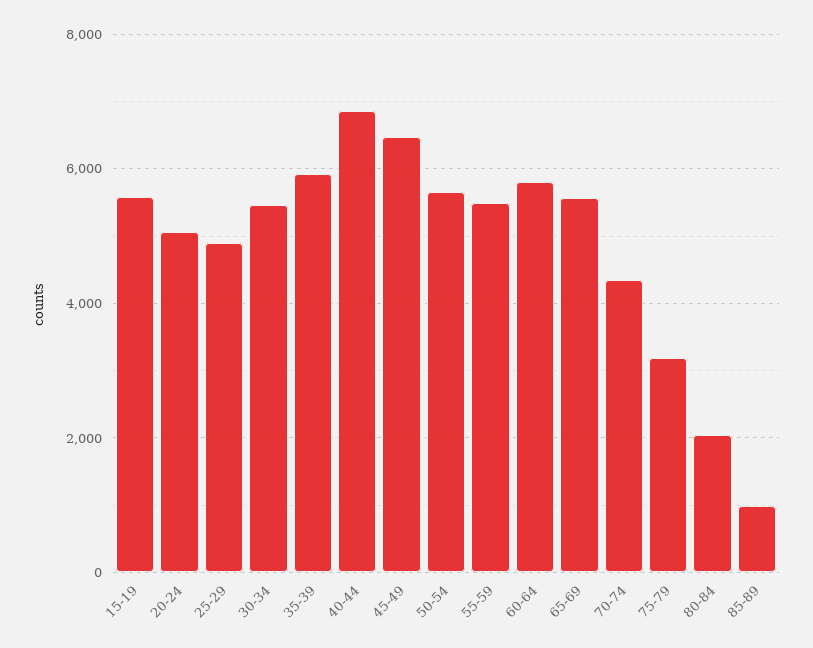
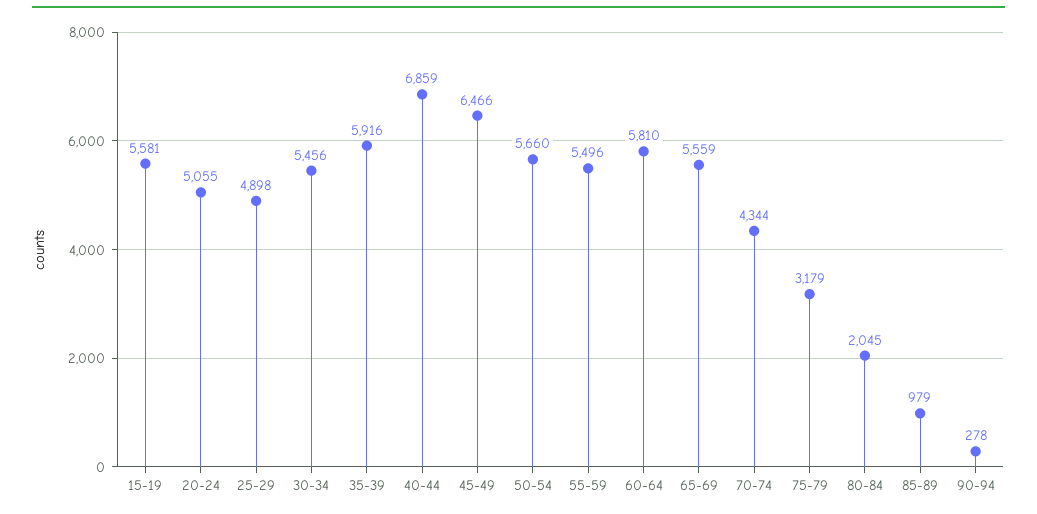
90-94: none -> 278

